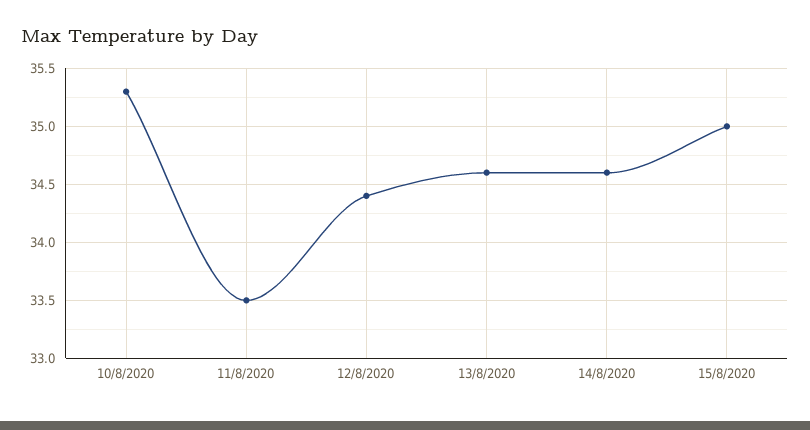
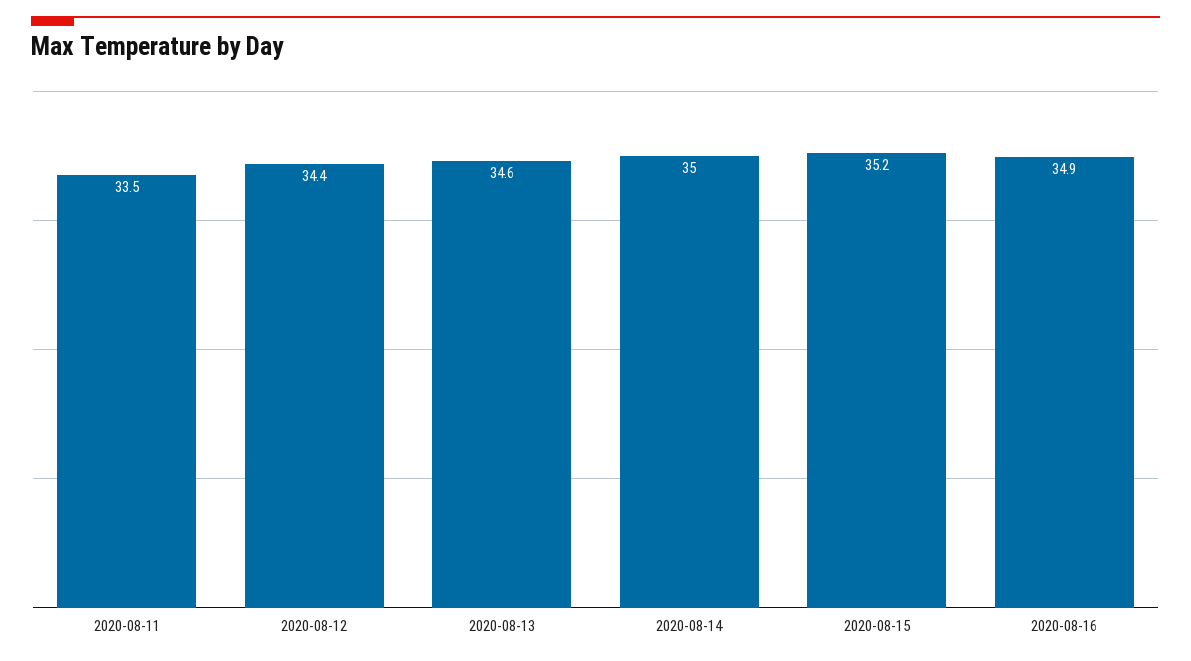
10/8/2020: 35.3 -> none
14/8/2020: 34.6 -> 35
15/8/2020: 35 -> 35.2
2020-08-16: none -> 34.9

